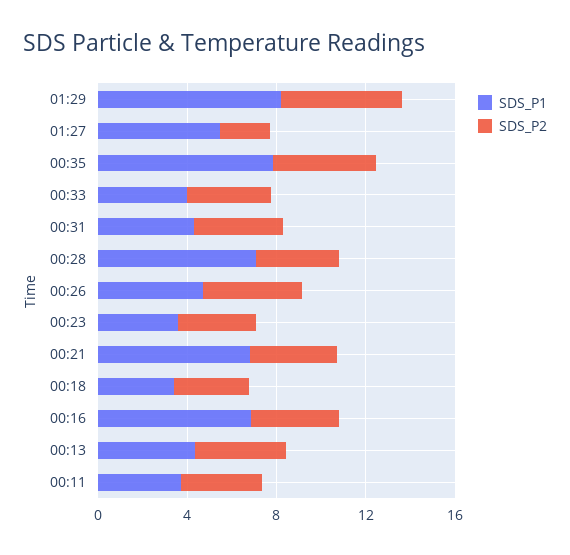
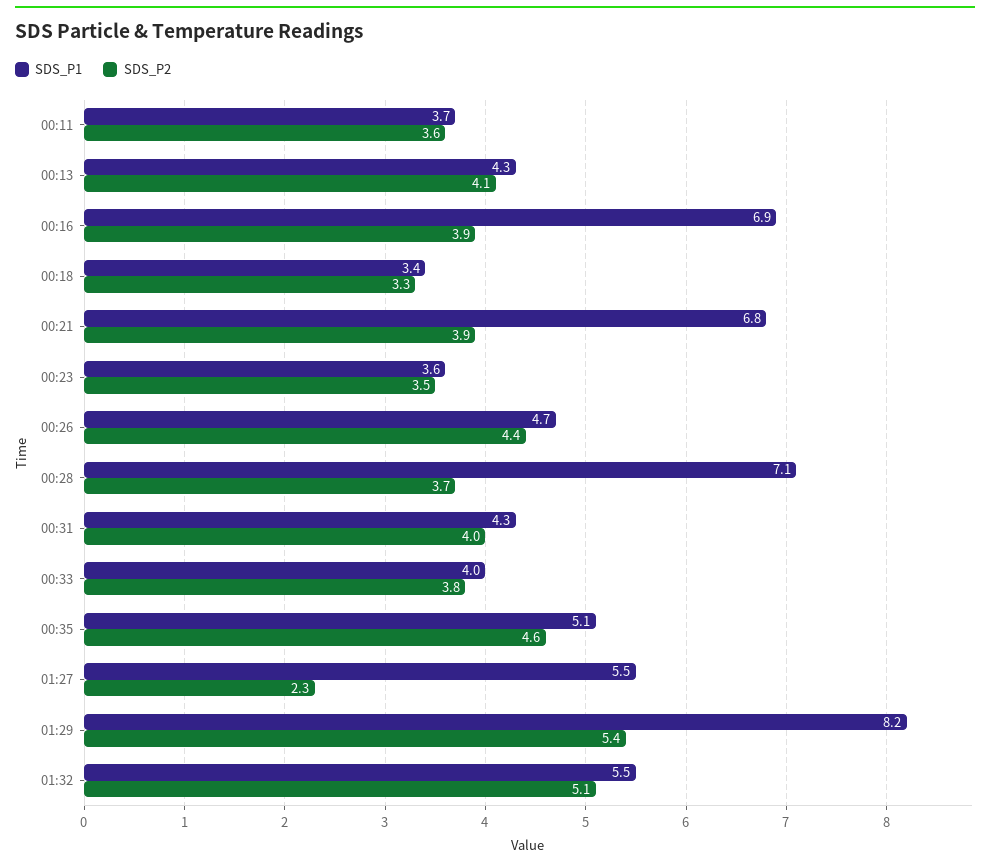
SDS_P1, 00:35: 8 -> 5.1
SDS_P1, 01:32: none -> 5.5
SDS_P2, 01:32: none -> 5.1

